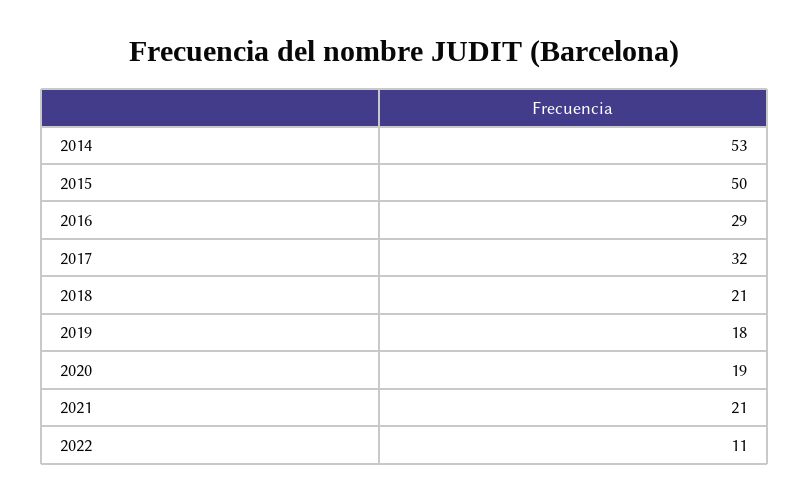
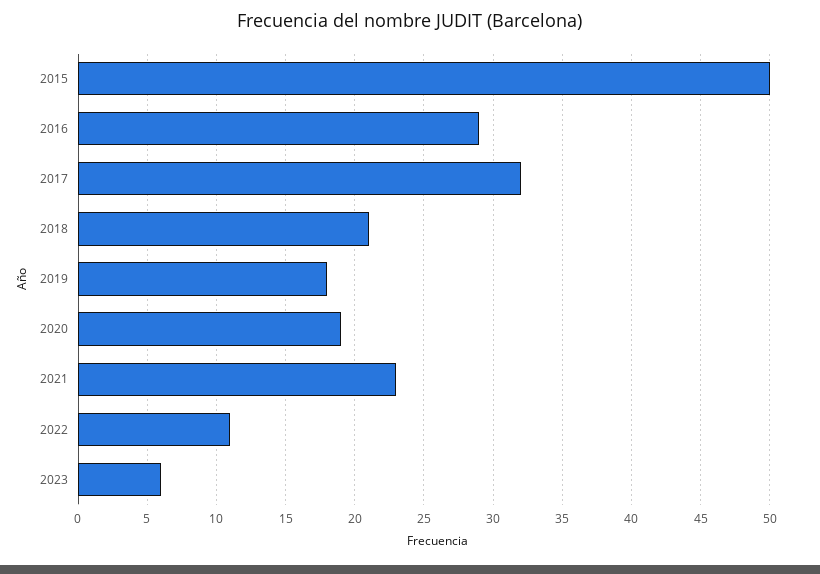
2014: 53 -> none
2021: 21 -> 23
2023: none -> 6

